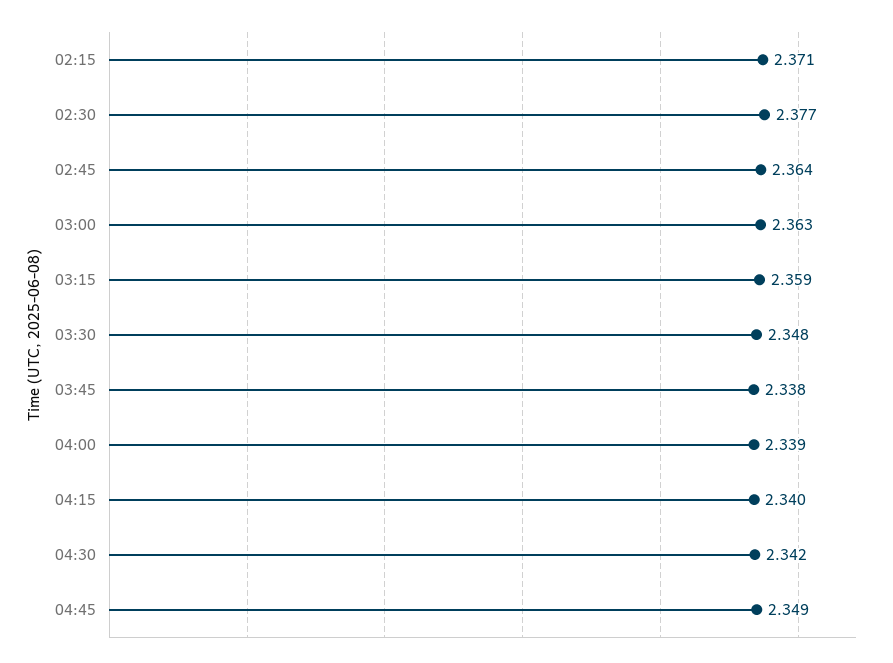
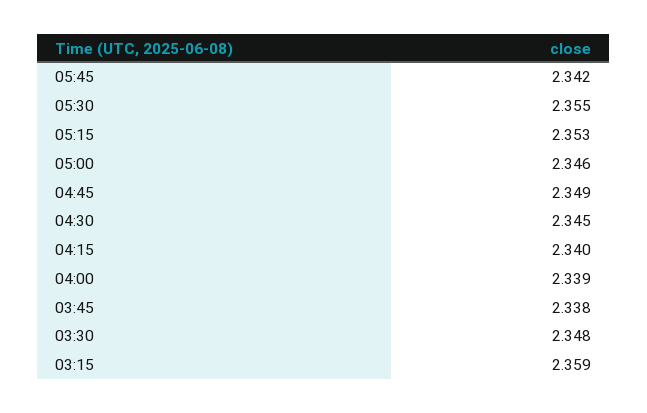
02:15: 2.371 -> none
02:30: 2.377 -> none
02:45: 2.364 -> none
03:00: 2.363 -> none
04:30: 2.342 -> 2.345
05:45: none -> 2.342
05:30: none -> 2.355
05:15: none -> 2.353
05:00: none -> 2.346

